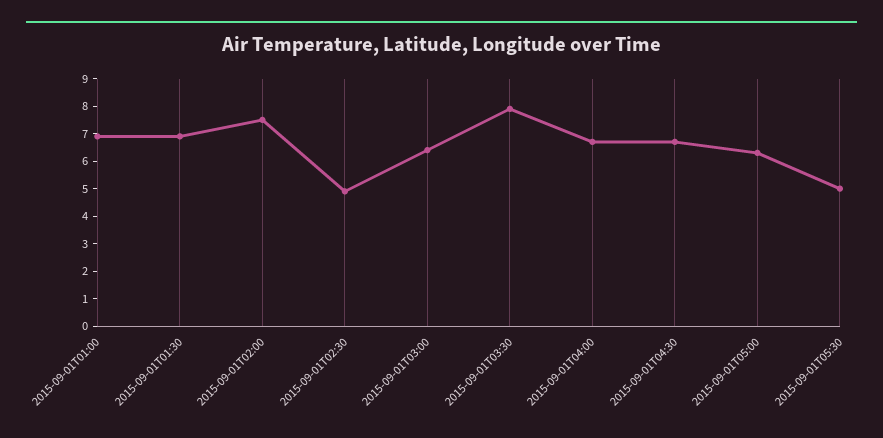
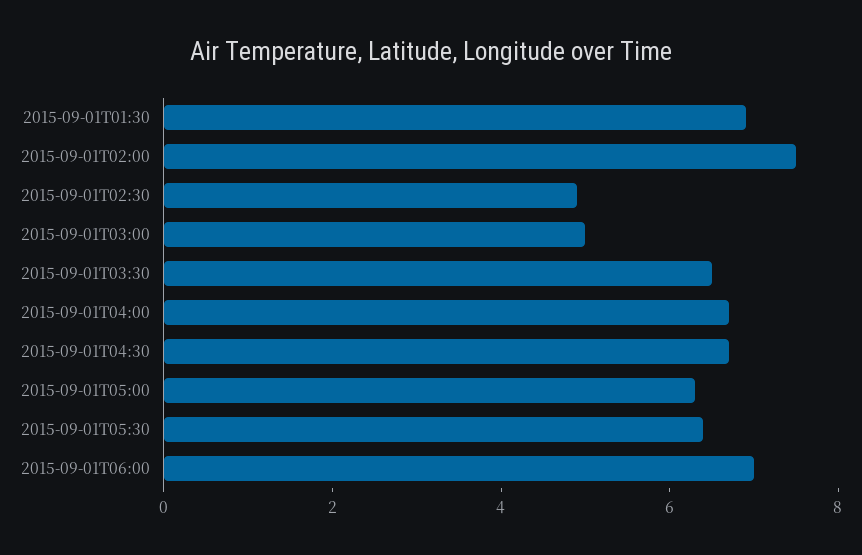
2015-09-01T01:00: 7 -> none
2015-09-01T03:00: 6.5 -> 5
2015-09-01T03:30: 8 -> 6.5
2015-09-01T05:30: 5 -> 6.5
2015-09-01T06:00: none -> 7

